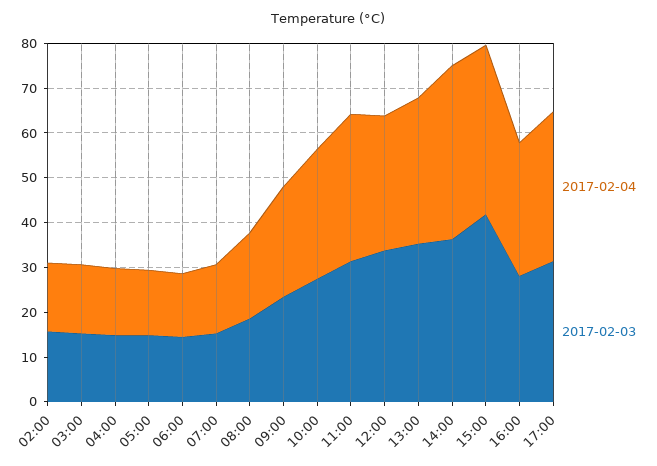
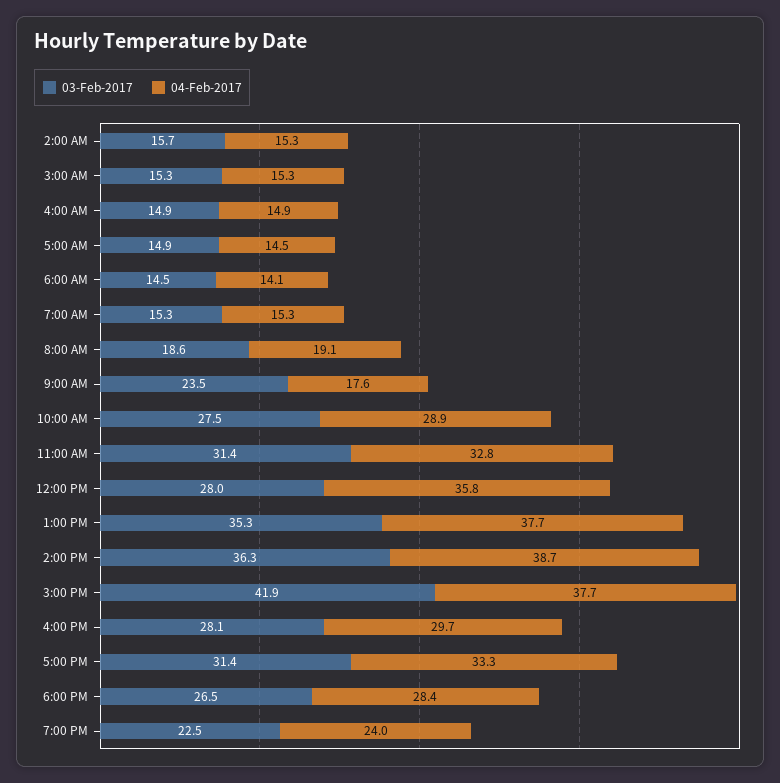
2017-02-04, 09:00: 24 -> 17.6
2017-02-04, 12:00: 30 -> 35.8
2017-02-03, 12:00: 34 -> 28
2017-02-04, 13:00: 32 -> 37.7
2017-02-03, 6:00 PM: none -> 26.5
2017-02-04, 6:00 PM: none -> 28.4
2017-02-03, 7:00 PM: none -> 22.5
2017-02-04, 7:00 PM: none -> 24

